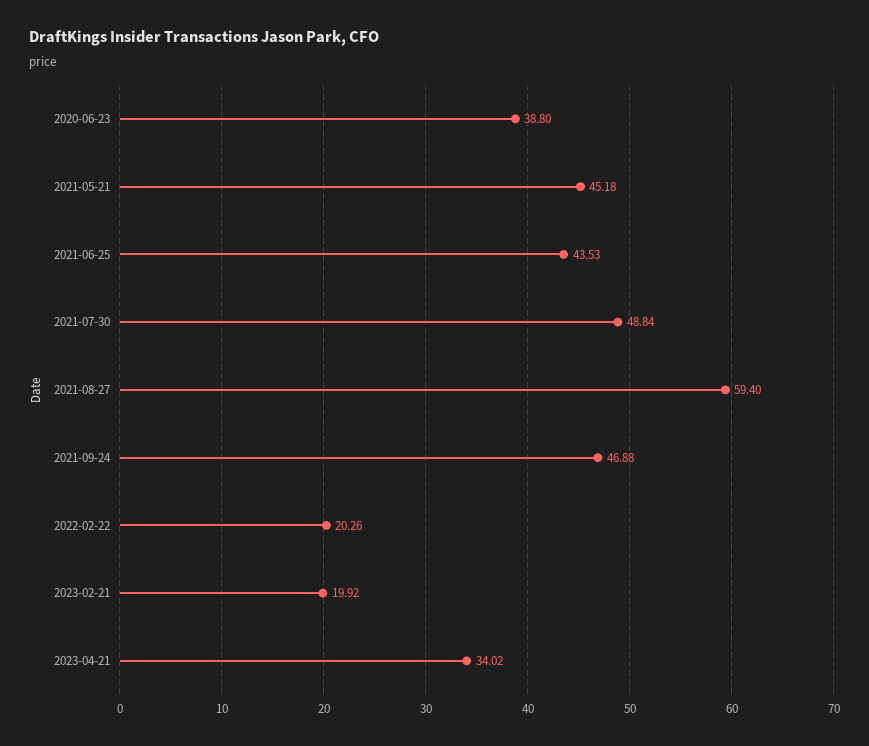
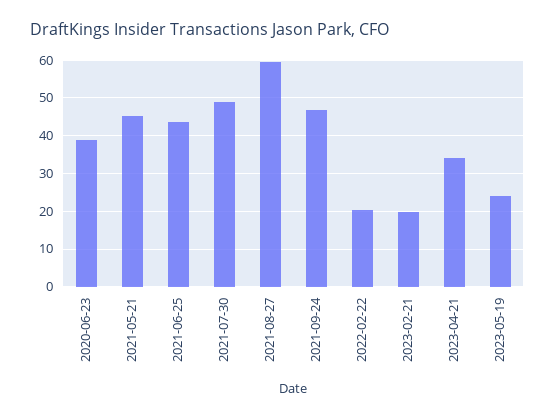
2023-05-19: none -> 24

